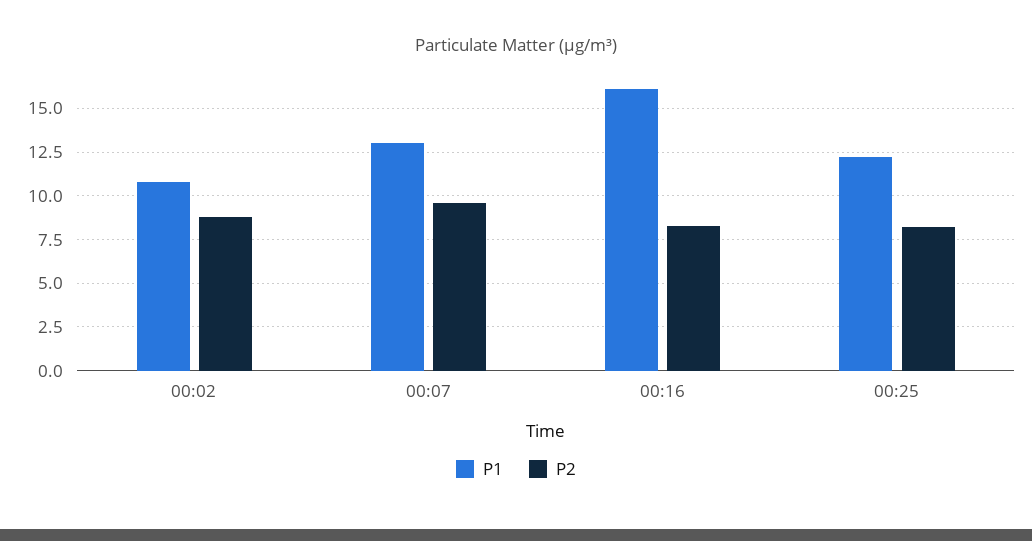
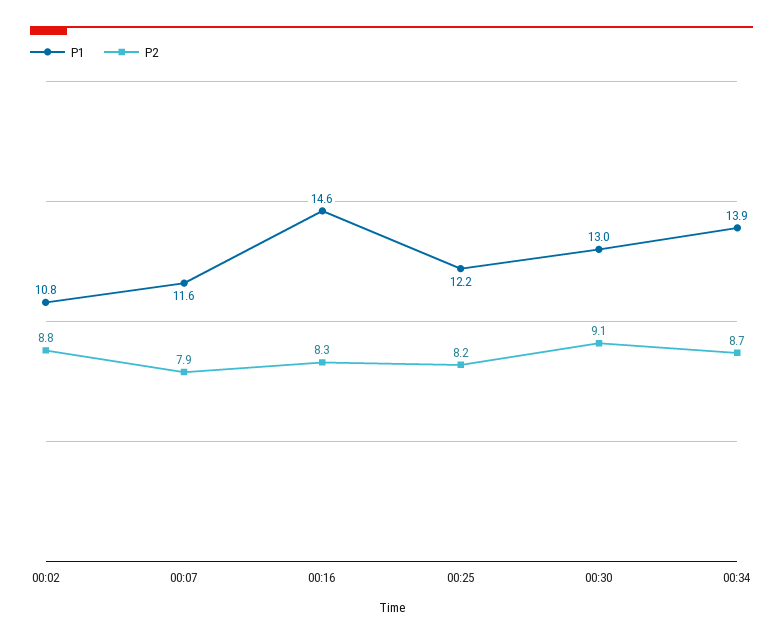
P1, 00:07: 13 -> 11.6
P2, 00:07: 9.5 -> 7.9
P1, 00:16: 16 -> 14.6
P1, 00:30: none -> 13
P2, 00:30: none -> 9.1
P1, 00:34: none -> 13.9
P2, 00:34: none -> 8.7

